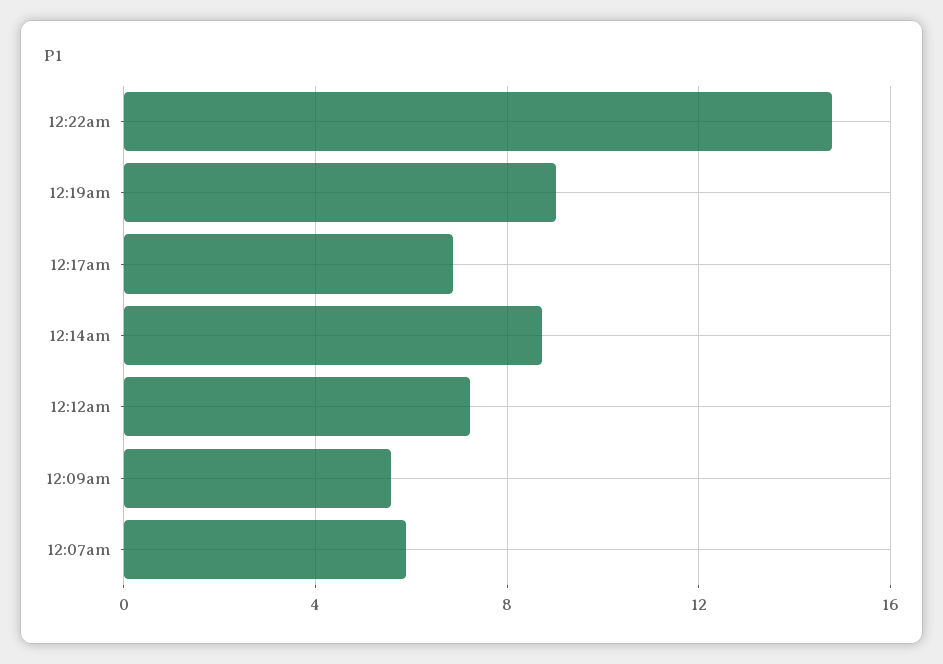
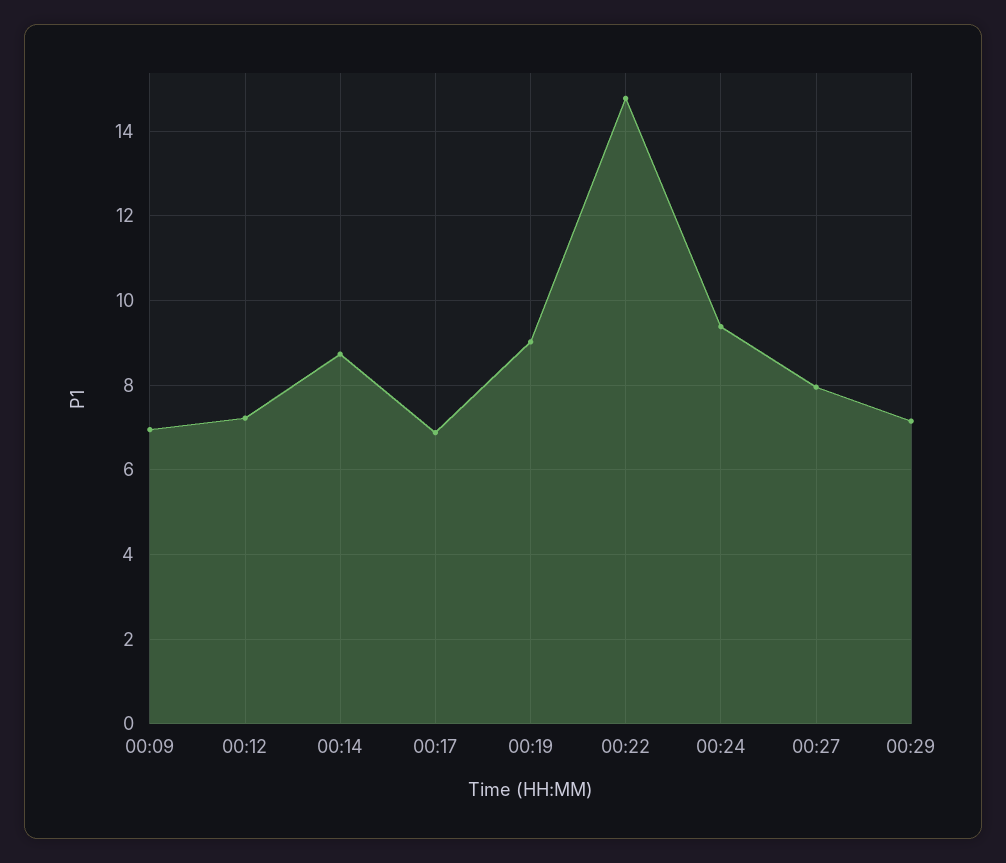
12:09am: 5.5 -> 7
12:07am: 6 -> none
00:24: none -> 9.4
00:27: none -> 8
00:29: none -> 7.2

